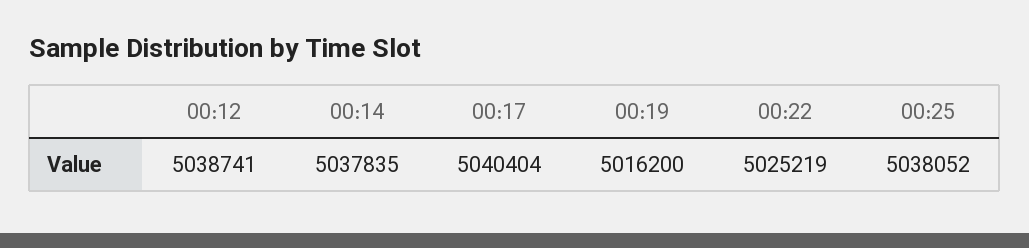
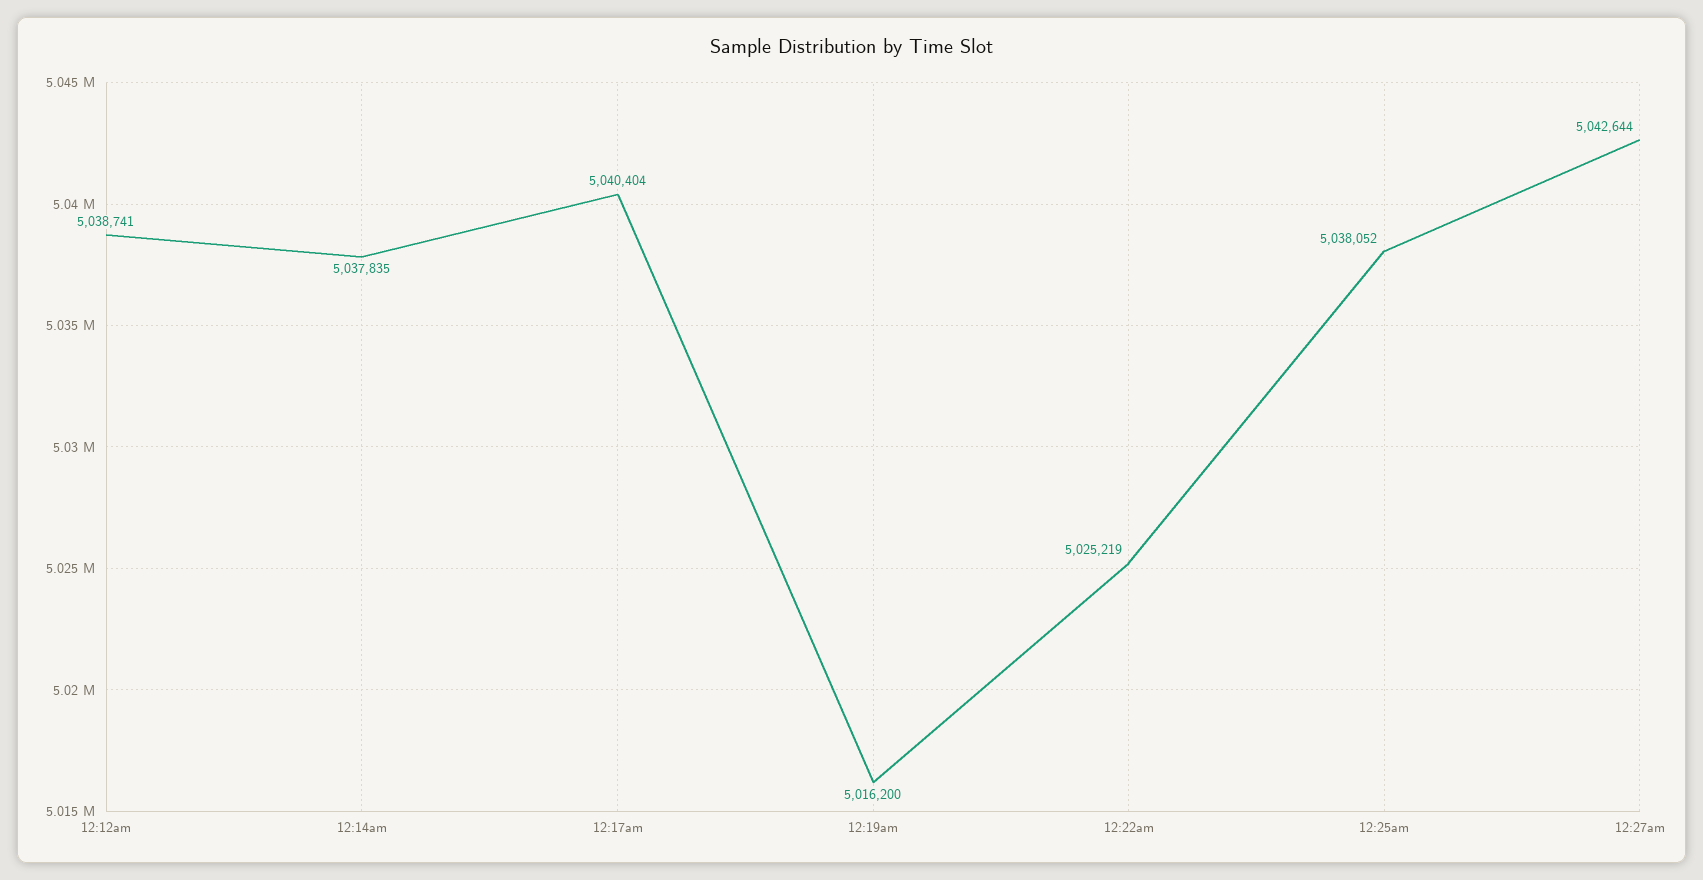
12:27am: none -> 5042644

